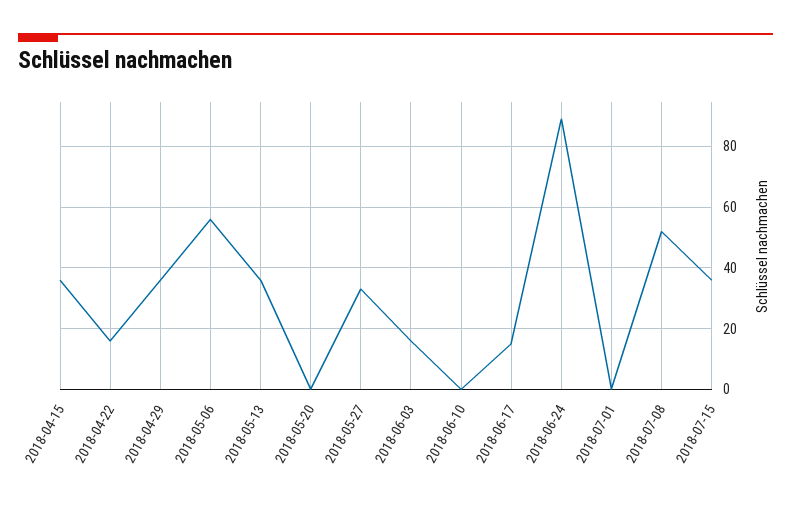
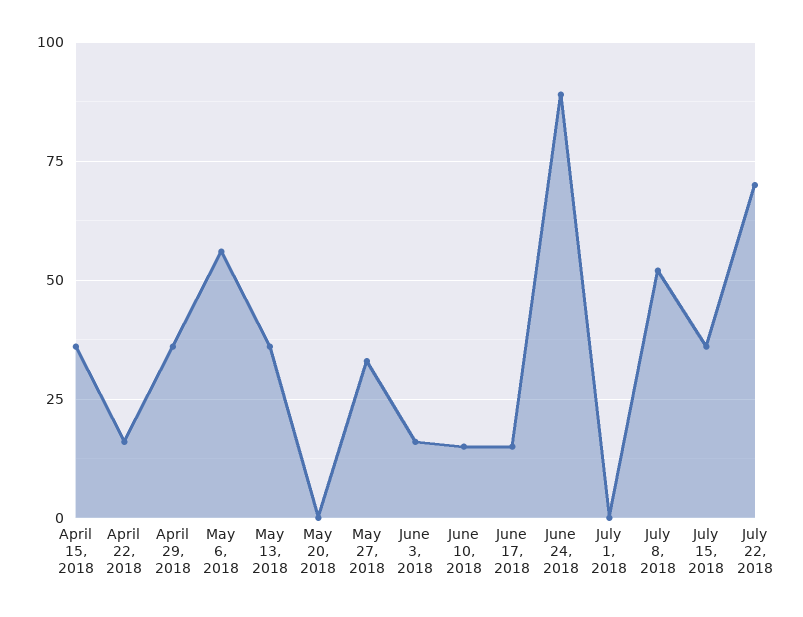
2018-06-10: 0 -> 15
July 22, 2018: none -> 70

